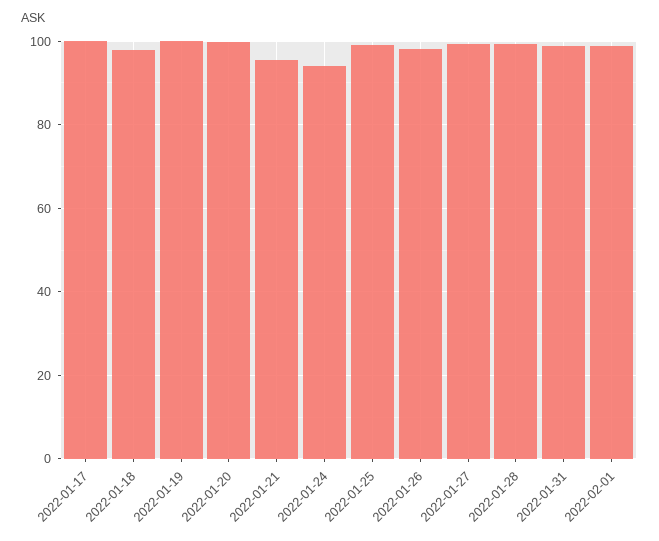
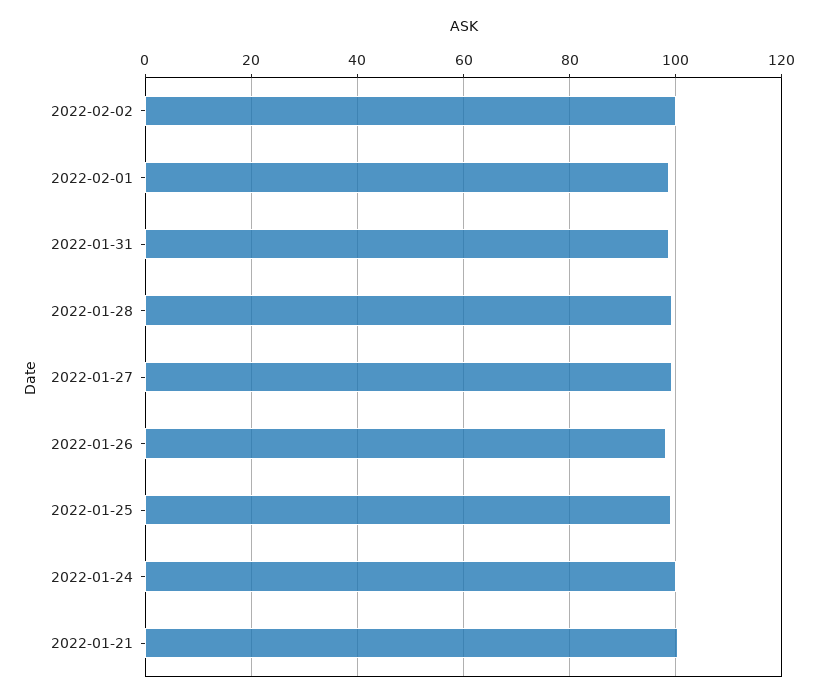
2022-01-17: 100 -> none
2022-01-18: 98 -> none
2022-01-19: 100 -> none
2022-01-20: 100 -> none
2022-01-21: 96 -> 100
2022-01-24: 94 -> 100
2022-02-02: none -> 100

